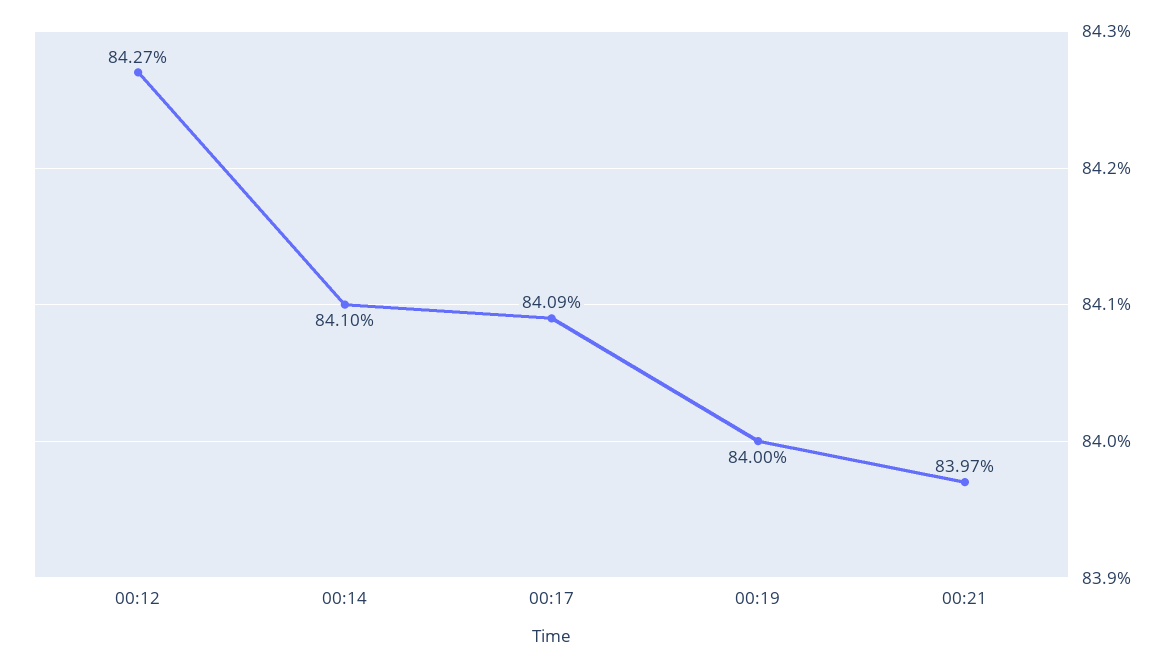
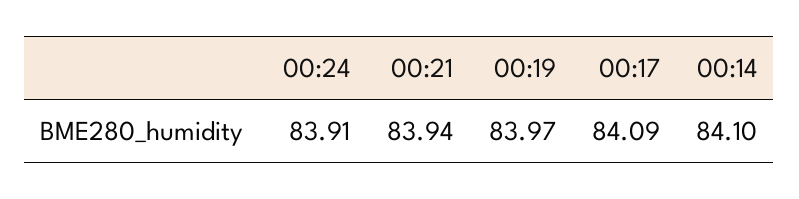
00:12: 84.27 -> none
00:19: 84 -> 83.97
00:21: 83.97 -> 83.94
00:24: none -> 83.91

